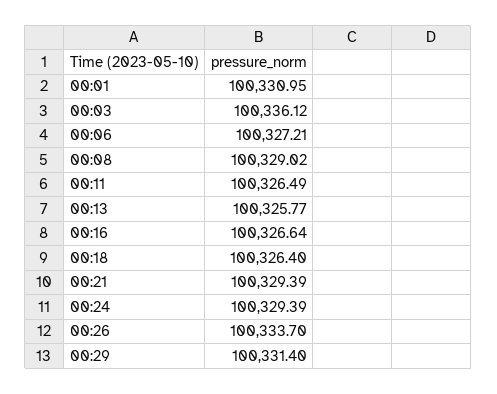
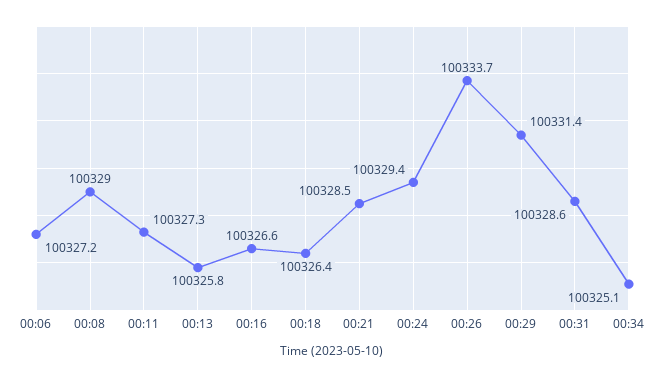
00:01: 100330.95 -> none
00:03: 100336.12 -> none
00:11: 100326.49 -> 100327.3
00:21: 100329.39 -> 100328.5
00:31: none -> 100328.6
00:34: none -> 100325.1

